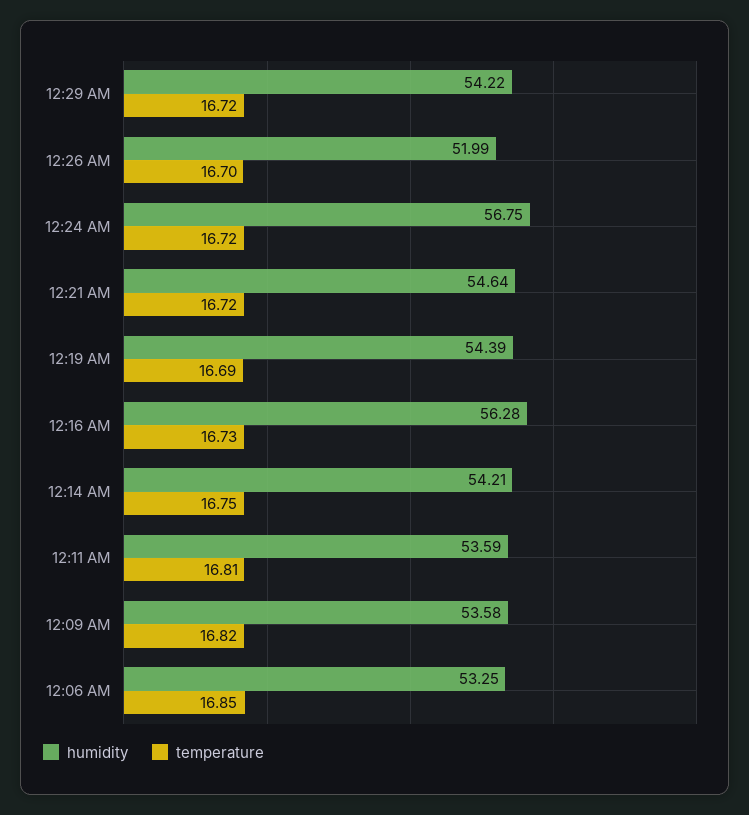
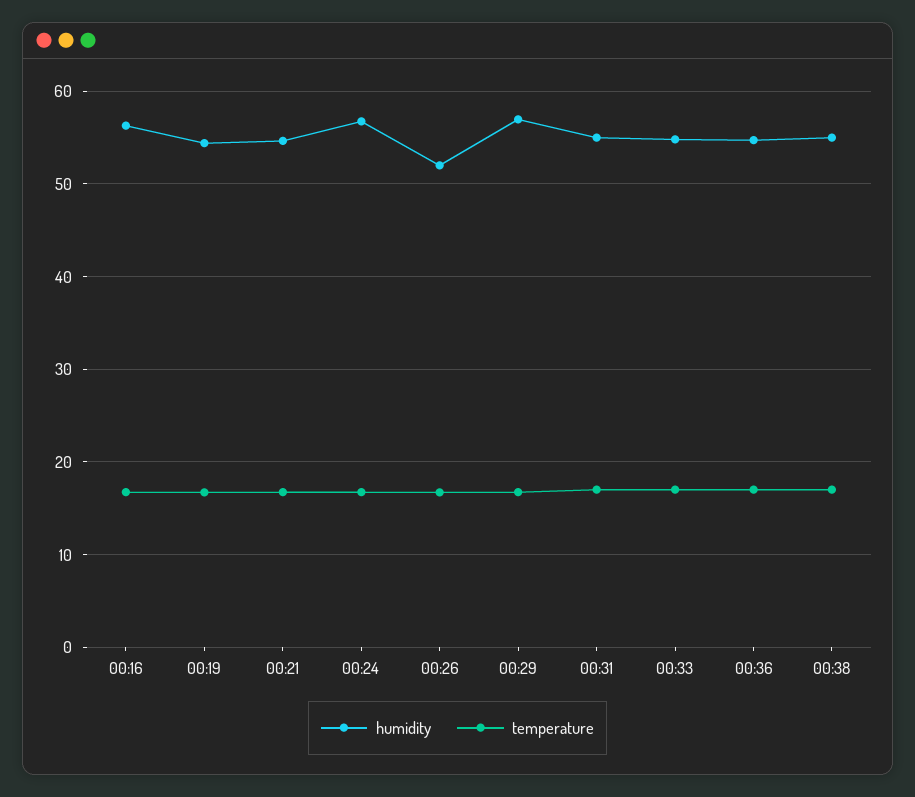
humidity, 12:29 AM: 54.22 -> 57
humidity, 12:14 AM: 54.21 -> none
temperature, 12:14 AM: 16.75 -> none
humidity, 12:11 AM: 53.59 -> none
temperature, 12:11 AM: 16.81 -> none
humidity, 12:09 AM: 53.58 -> none
temperature, 12:09 AM: 16.82 -> none
humidity, 12:06 AM: 53.25 -> none
temperature, 12:06 AM: 16.85 -> none
humidity, 00:31: none -> 55
temperature, 00:31: none -> 17
humidity, 00:33: none -> 55
temperature, 00:33: none -> 17
humidity, 00:36: none -> 55
temperature, 00:36: none -> 17
humidity, 00:38: none -> 55
temperature, 00:38: none -> 17

